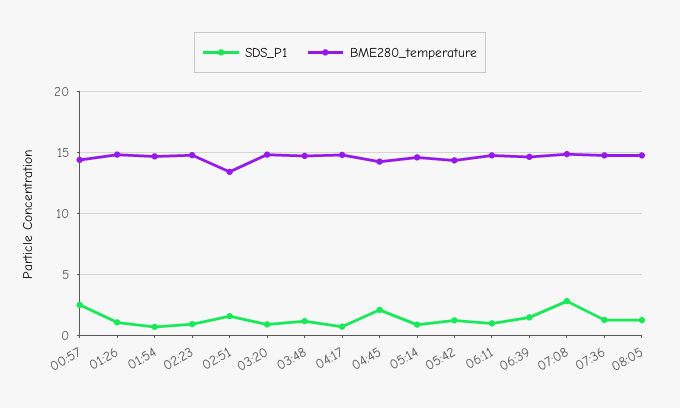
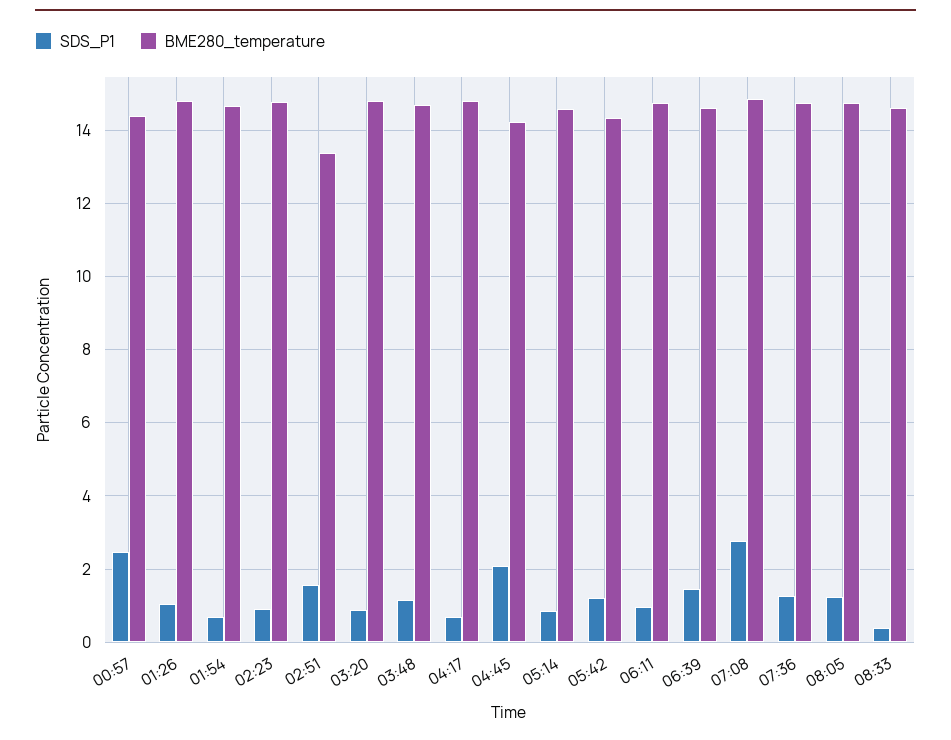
SDS_P1, 08:33: none -> 0.4
BME280_temperature, 08:33: none -> 14.6

